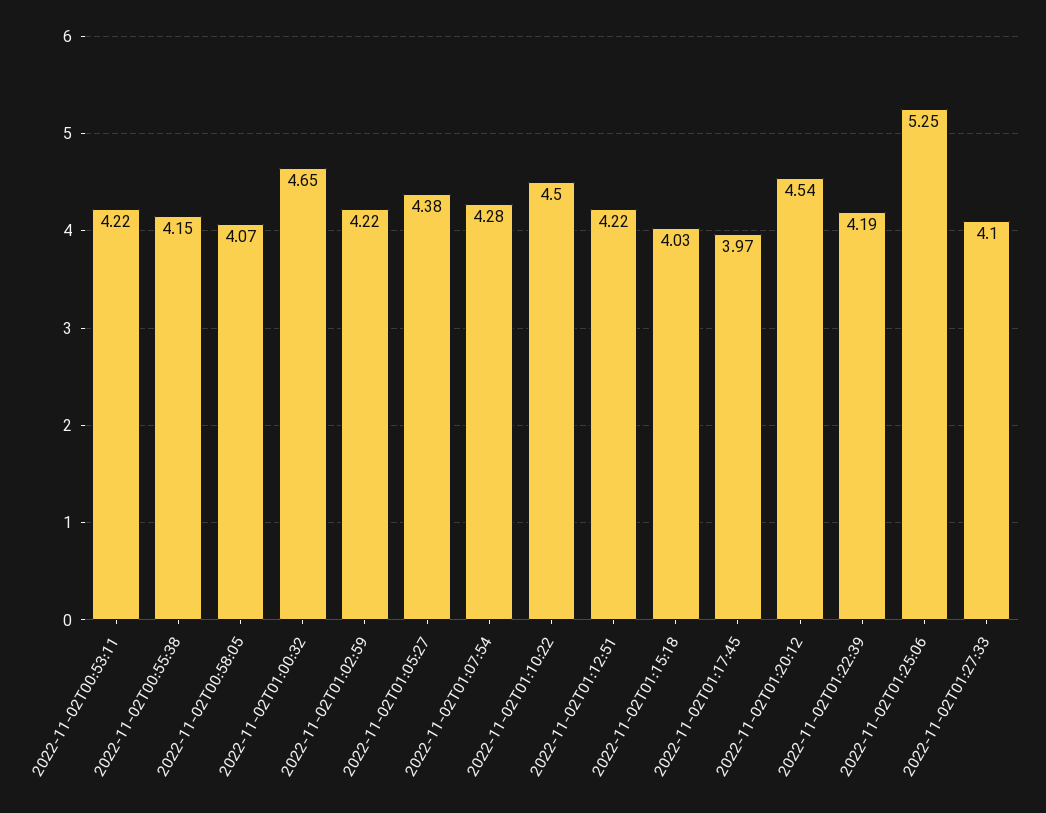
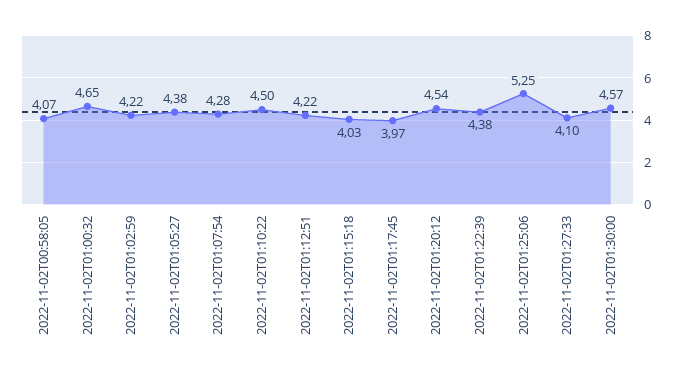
2022-11-02T00:53:11: 4.22 -> none
2022-11-02T00:55:38: 4.15 -> none
2022-11-02T01:22:39: 4.19 -> 4.38
2022-11-02T01:30:00: none -> 4.57

